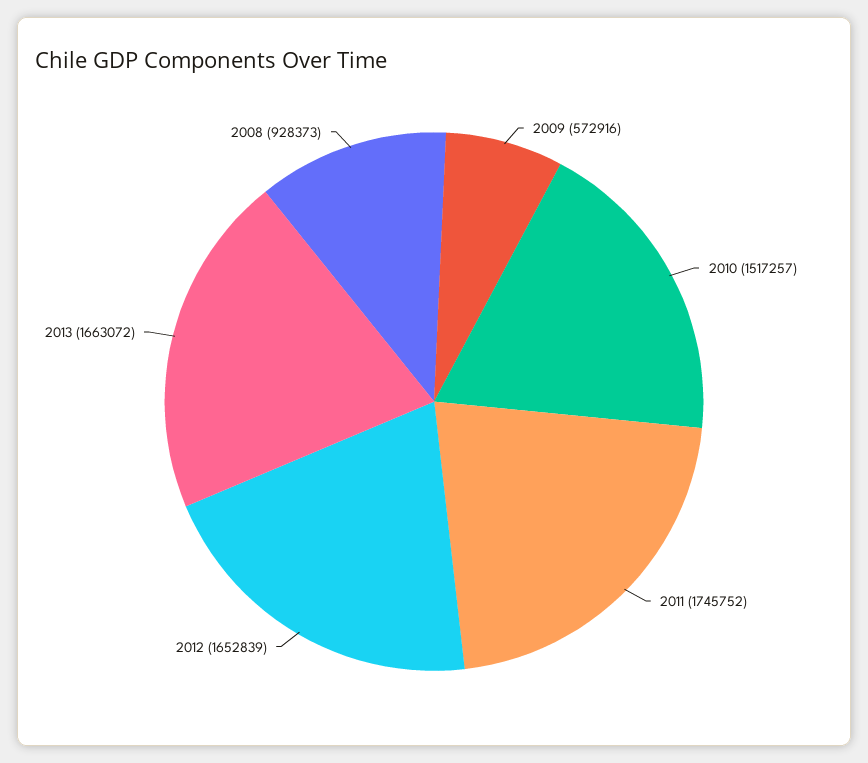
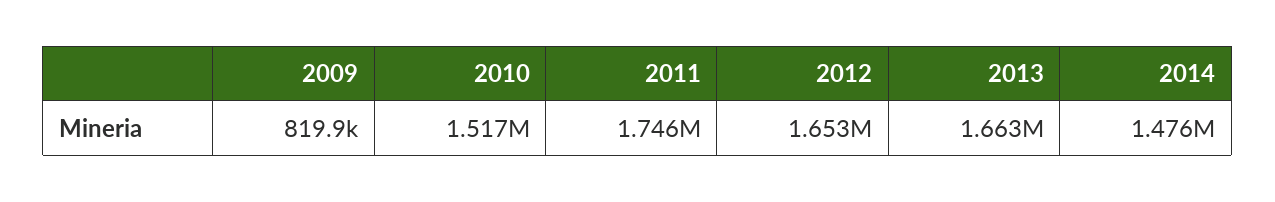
2009: 572916 -> 819900
2008: 928373 -> none
2014: none -> 1476000

